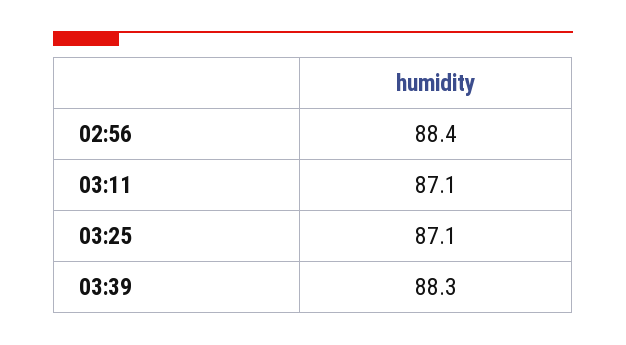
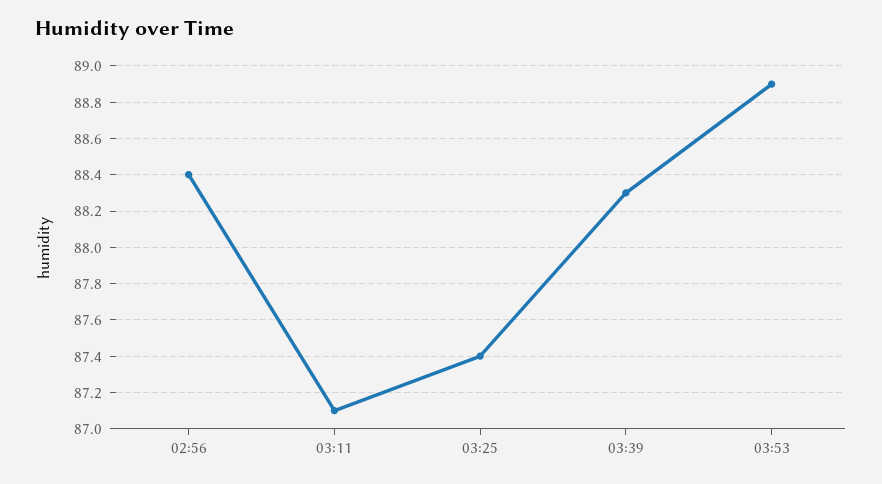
03:25: 87.1 -> 87.4
03:53: none -> 88.9

